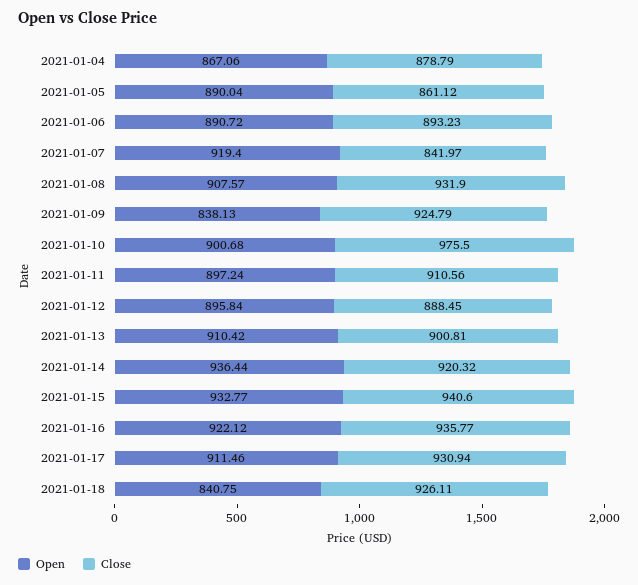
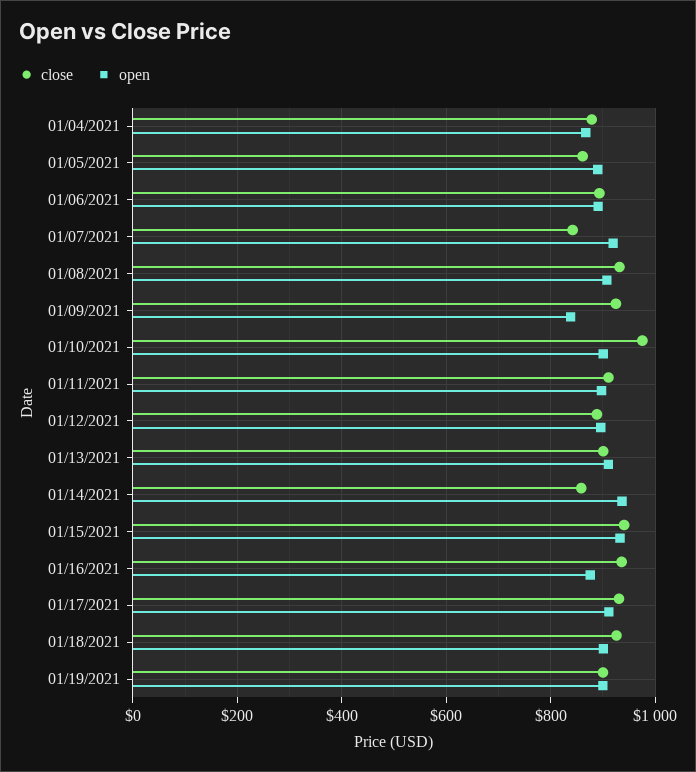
Close, 2021-01-14: 920.32 -> 860
Open, 2021-01-16: 922.12 -> 880
Open, 2021-01-18: 840.75 -> 900
Close, 01/19/2021: none -> 900
Open, 01/19/2021: none -> 900

